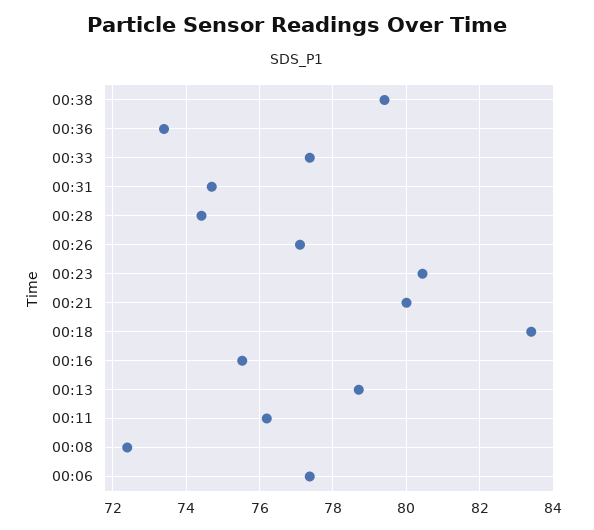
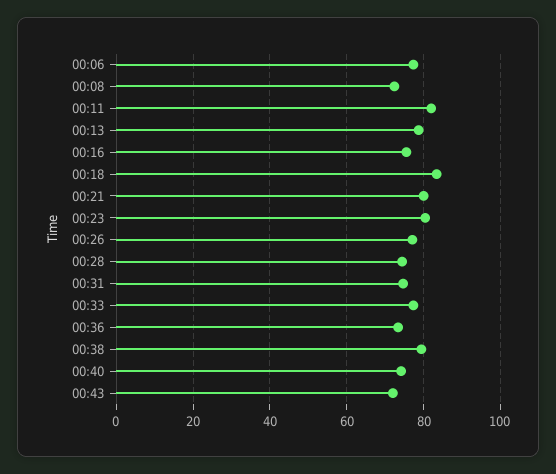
00:11: 76.2 -> 82
00:40: none -> 74
00:43: none -> 72

